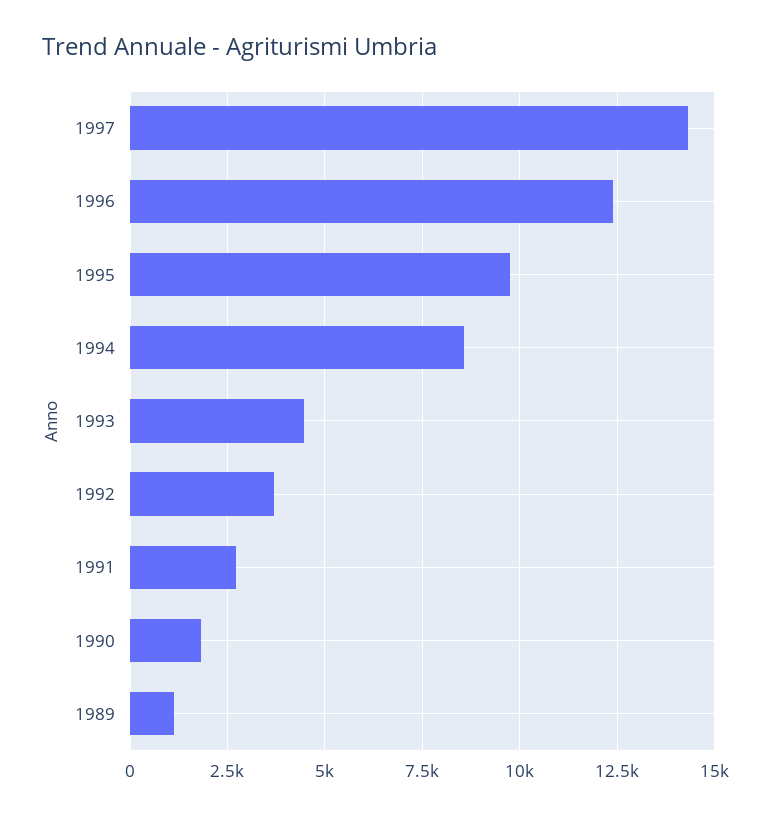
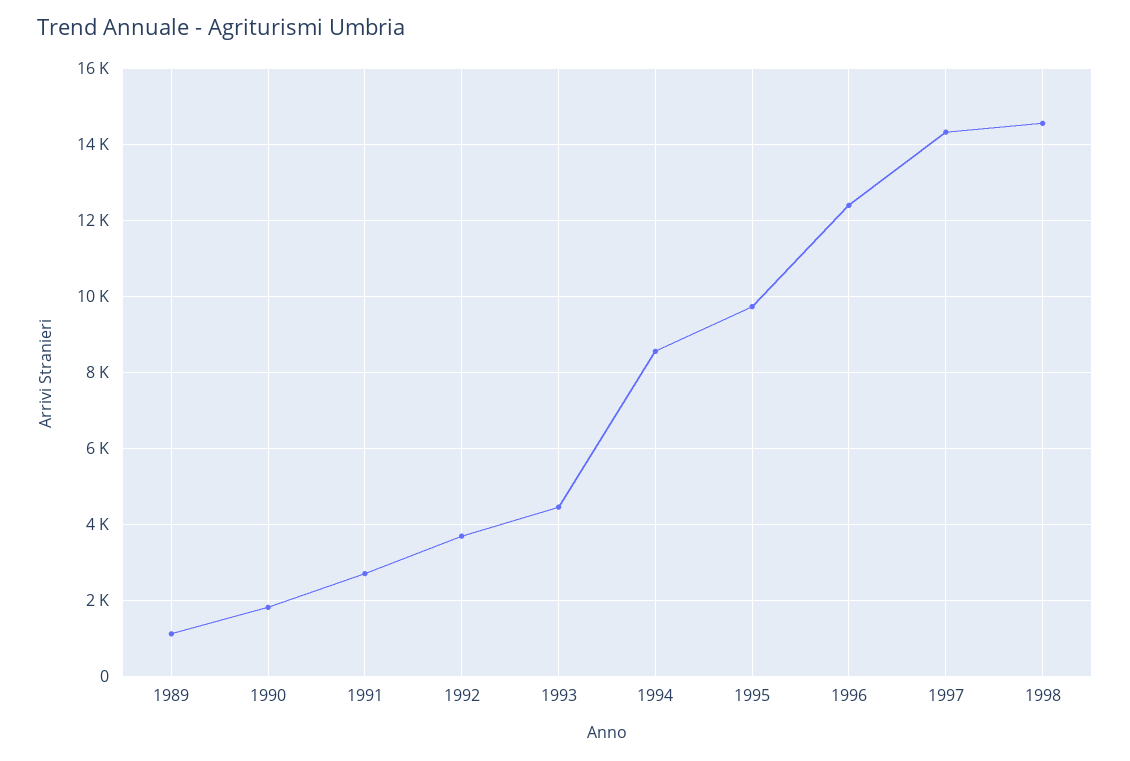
1998: none -> 14600

